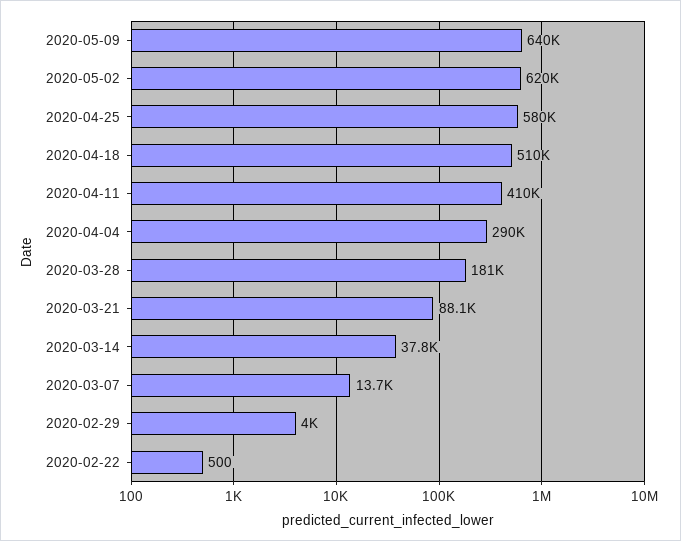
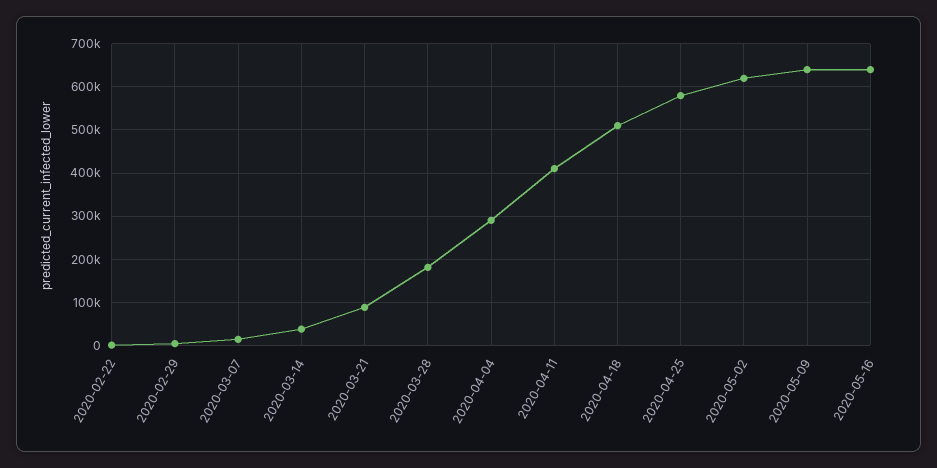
2020-05-16: none -> 640000

